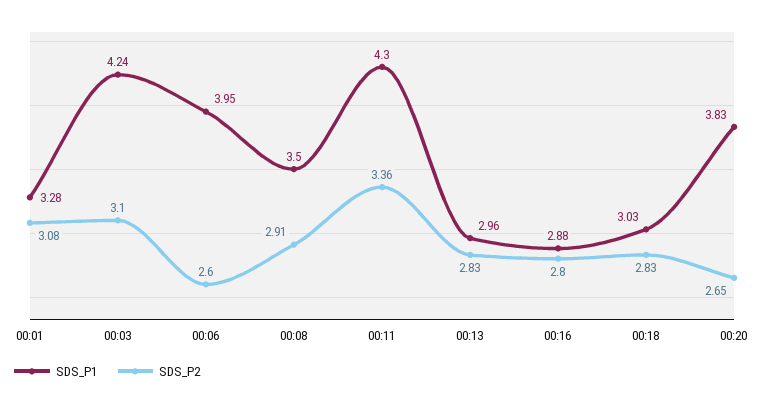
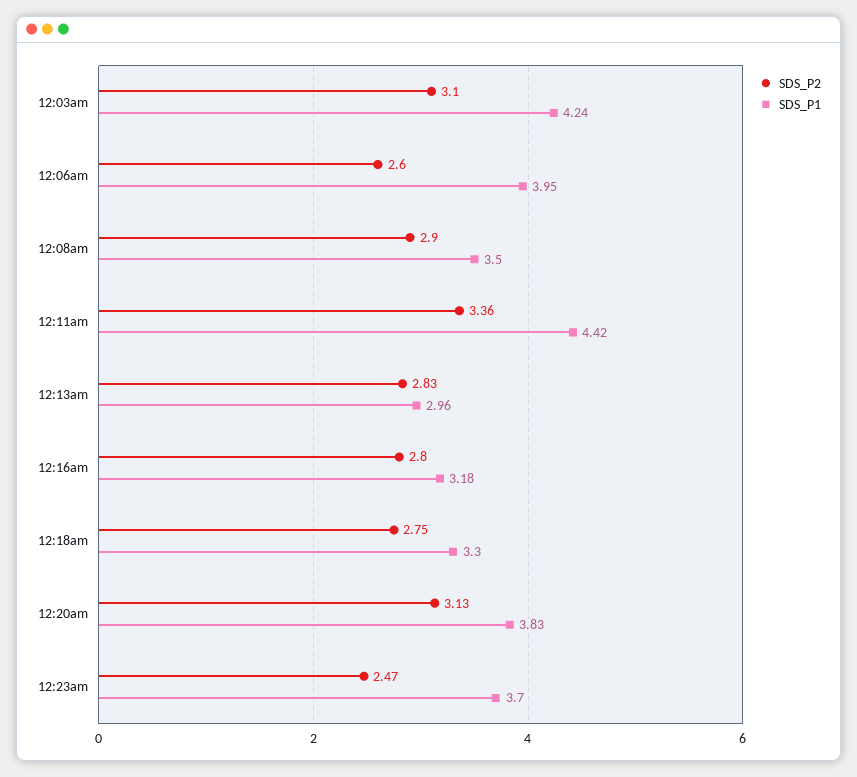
SDS_P1, 00:01: 3.28 -> none
SDS_P2, 00:01: 3.08 -> none
SDS_P2, 00:08: 2.91 -> 2.9
SDS_P1, 00:11: 4.3 -> 4.42
SDS_P1, 00:16: 2.88 -> 3.18
SDS_P1, 00:18: 3.03 -> 3.3
SDS_P2, 00:18: 2.83 -> 2.75
SDS_P2, 00:20: 2.65 -> 3.13
SDS_P2, 12:23am: none -> 2.47
SDS_P1, 12:23am: none -> 3.7

